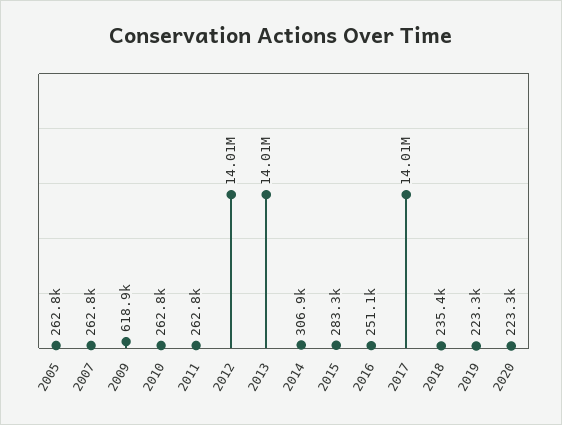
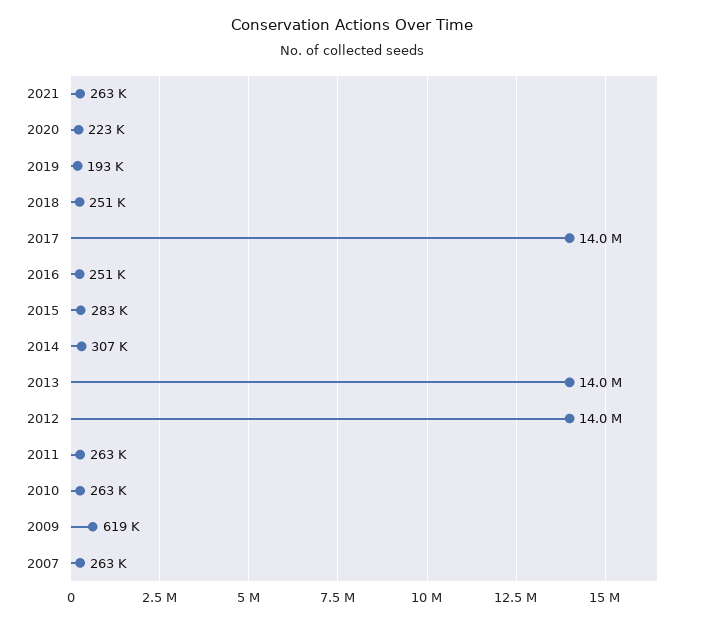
2005: 262800 -> none
2018: 235400 -> 251000
2019: 223300 -> 193000
2021: none -> 263000

